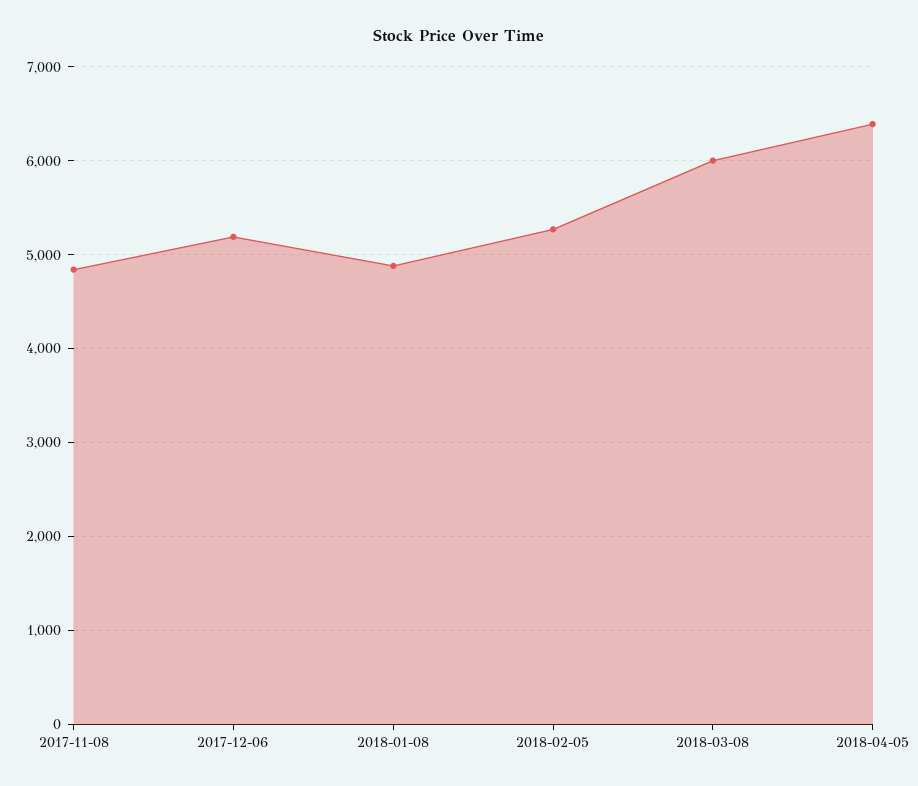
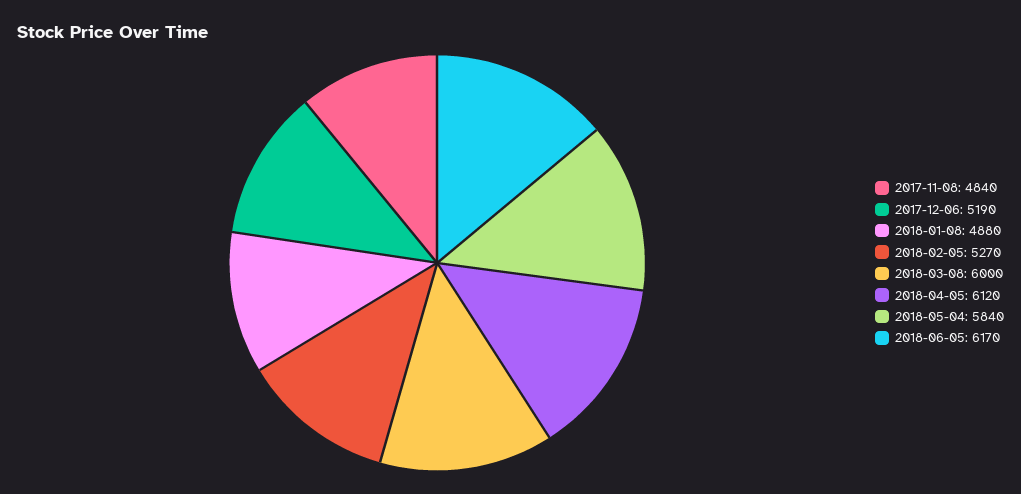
2018-04-05: 6400 -> 6120
2018-05-04: none -> 5840
2018-06-05: none -> 6170

